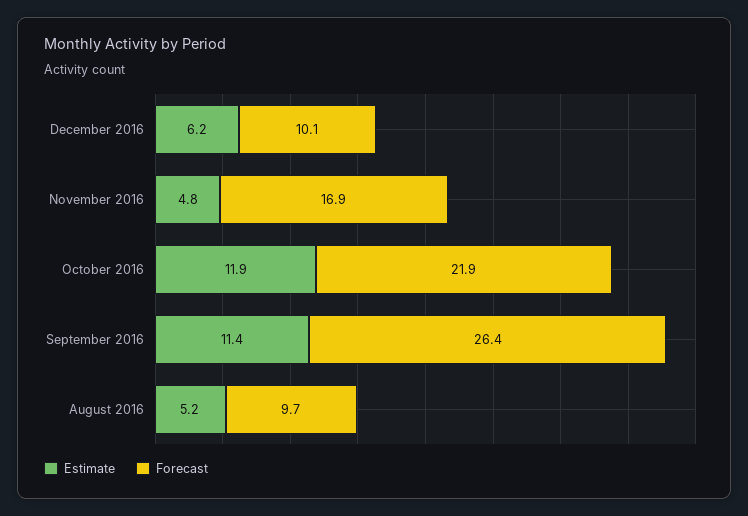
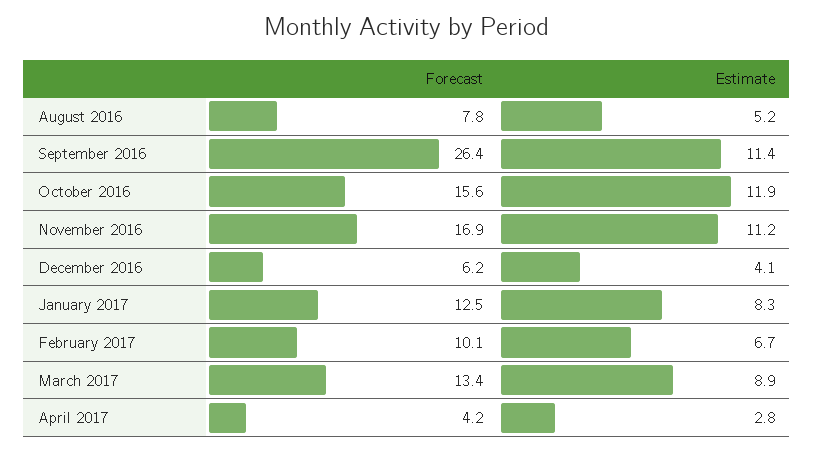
Estimate, December 2016: 6.2 -> 4.1
Forecast, December 2016: 10.1 -> 6.2
Estimate, November 2016: 4.8 -> 11.2
Forecast, October 2016: 21.9 -> 15.6
Forecast, August 2016: 9.7 -> 7.8
Forecast, January 2017: none -> 12.5
Estimate, January 2017: none -> 8.3
Forecast, February 2017: none -> 10.1
Estimate, February 2017: none -> 6.7
Forecast, March 2017: none -> 13.4
Estimate, March 2017: none -> 8.9
Forecast, April 2017: none -> 4.2
Estimate, April 2017: none -> 2.8

